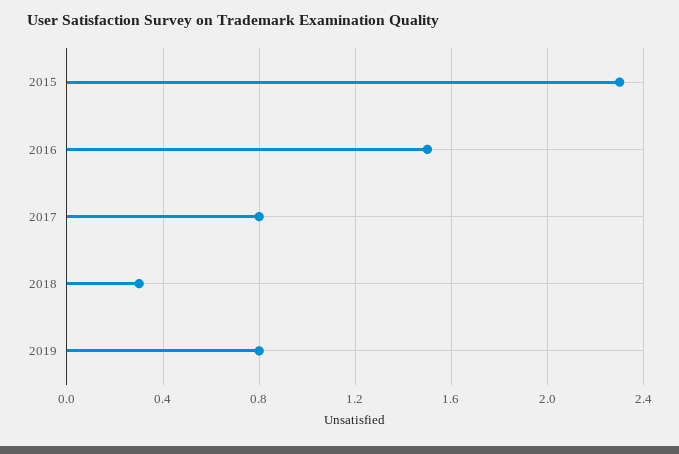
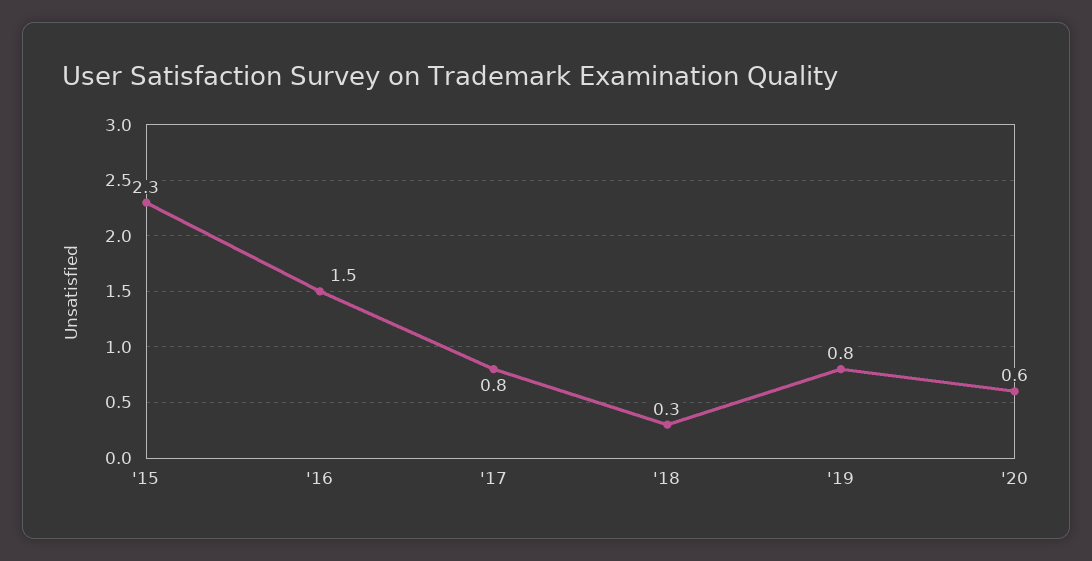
'20: none -> 0.6

